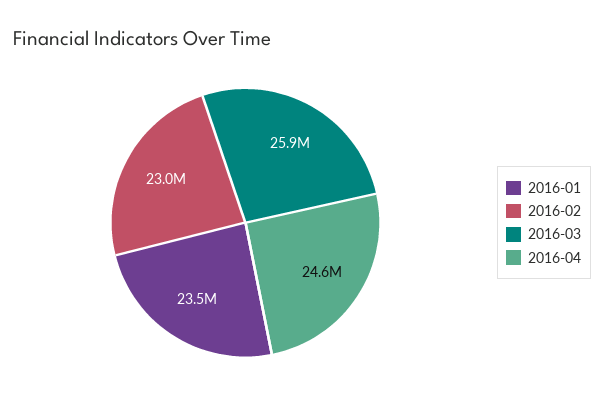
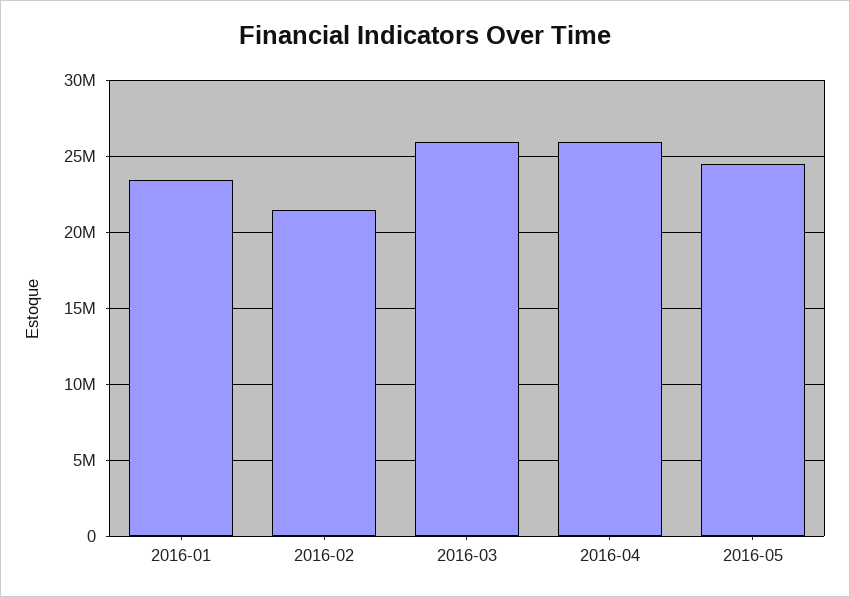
2016-02: 23000000 -> 21500000
2016-04: 24600000 -> 26000000
2016-05: none -> 24500000

